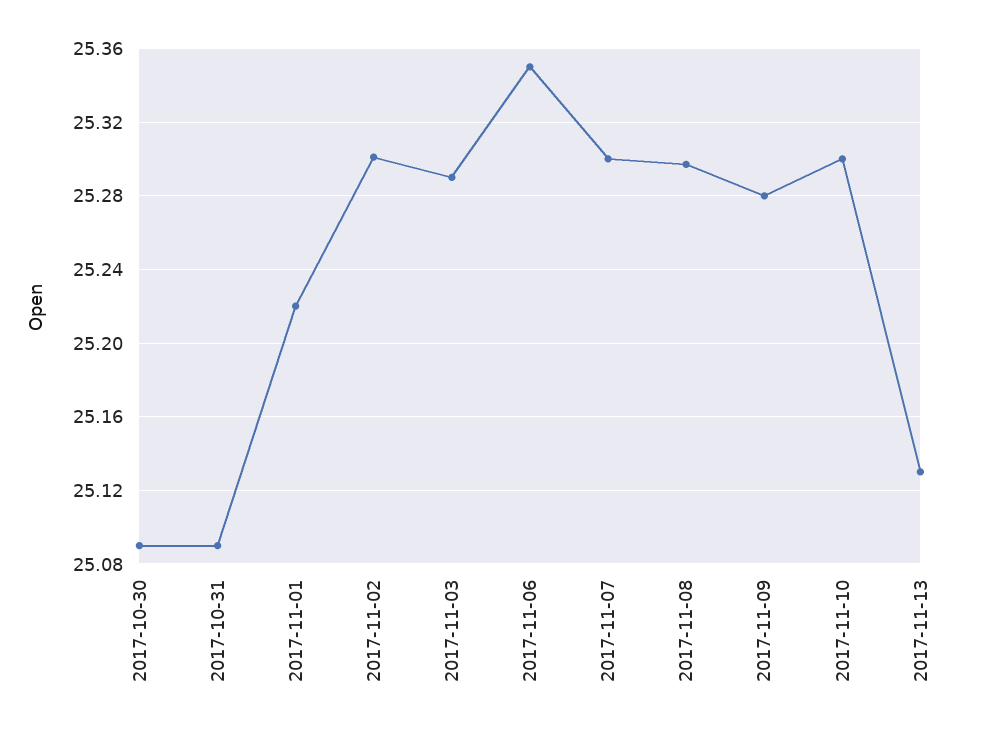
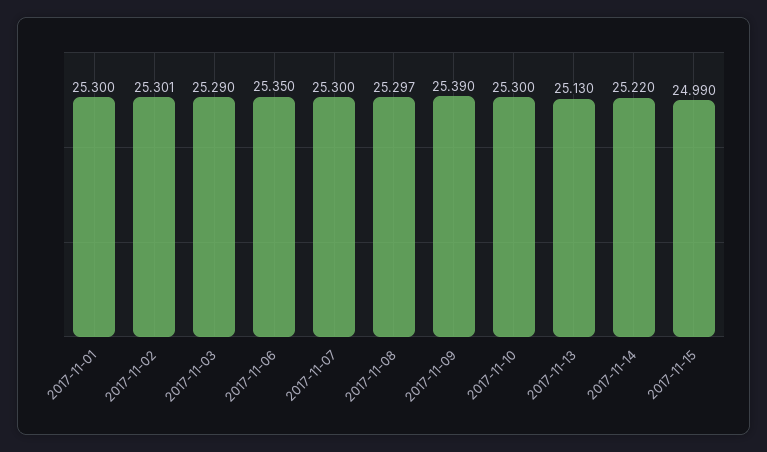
2017-10-30: 25.09 -> none
2017-10-31: 25.09 -> none
2017-11-01: 25.22 -> 25.3
2017-11-09: 25.28 -> 25.39
2017-11-14: none -> 25.22
2017-11-15: none -> 24.99

